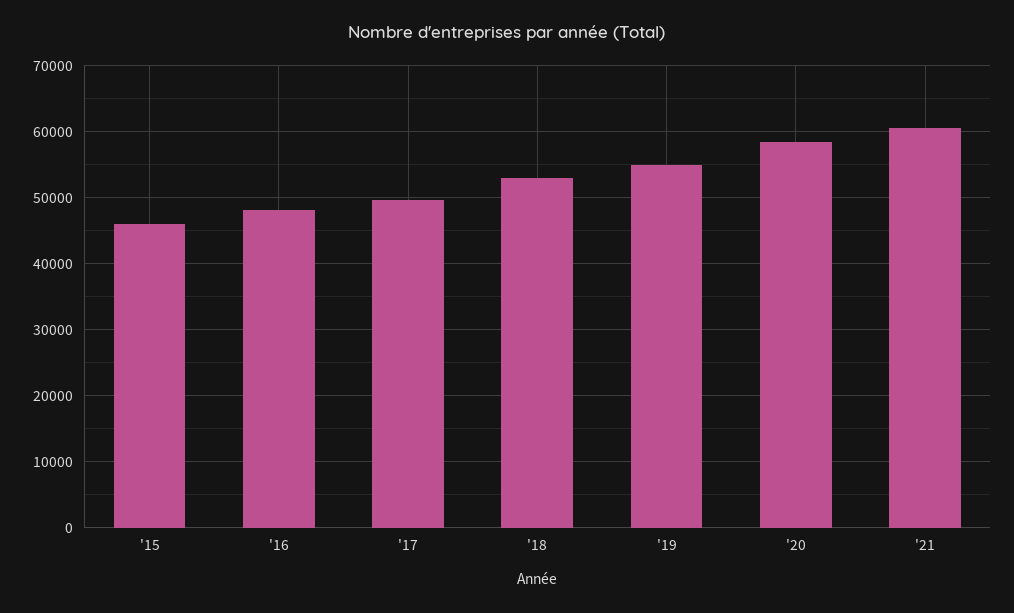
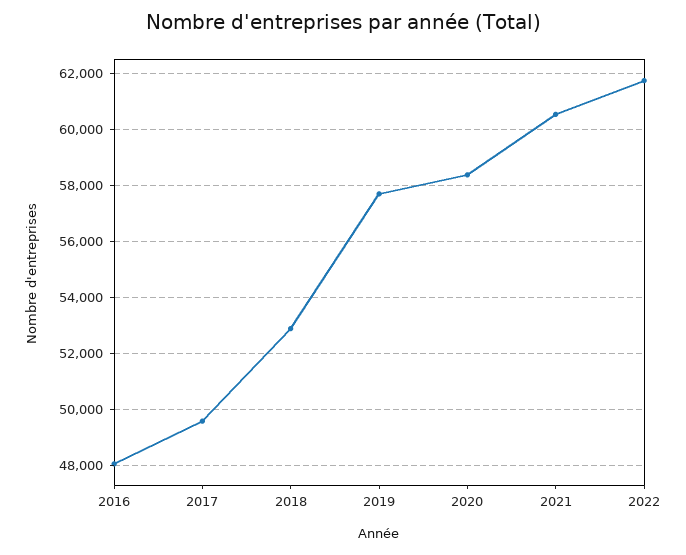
'15: 46000 -> none
'19: 55000 -> 57750
2022: none -> 61750

